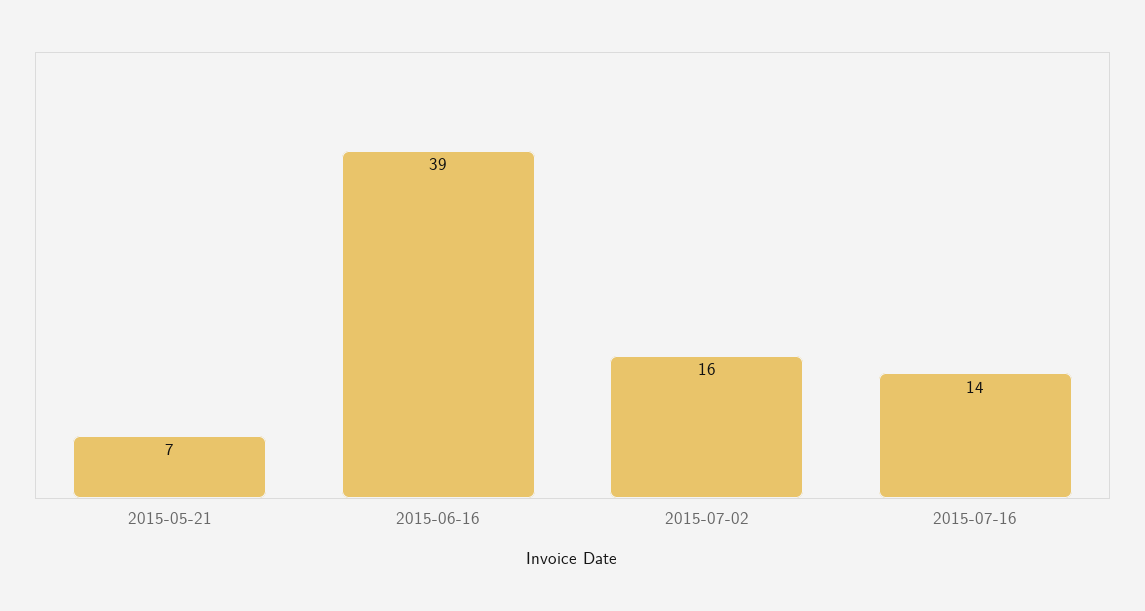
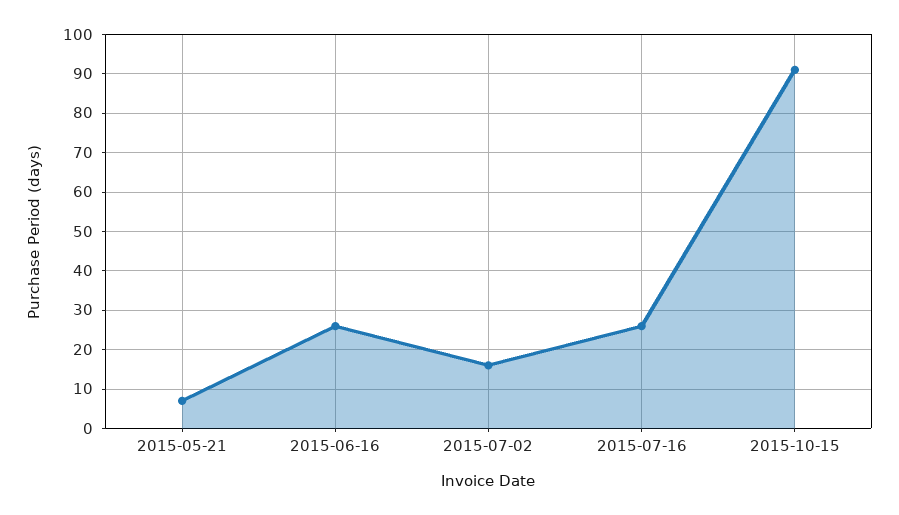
2015-06-16: 39 -> 25
2015-07-16: 14 -> 25
2015-10-15: none -> 90

